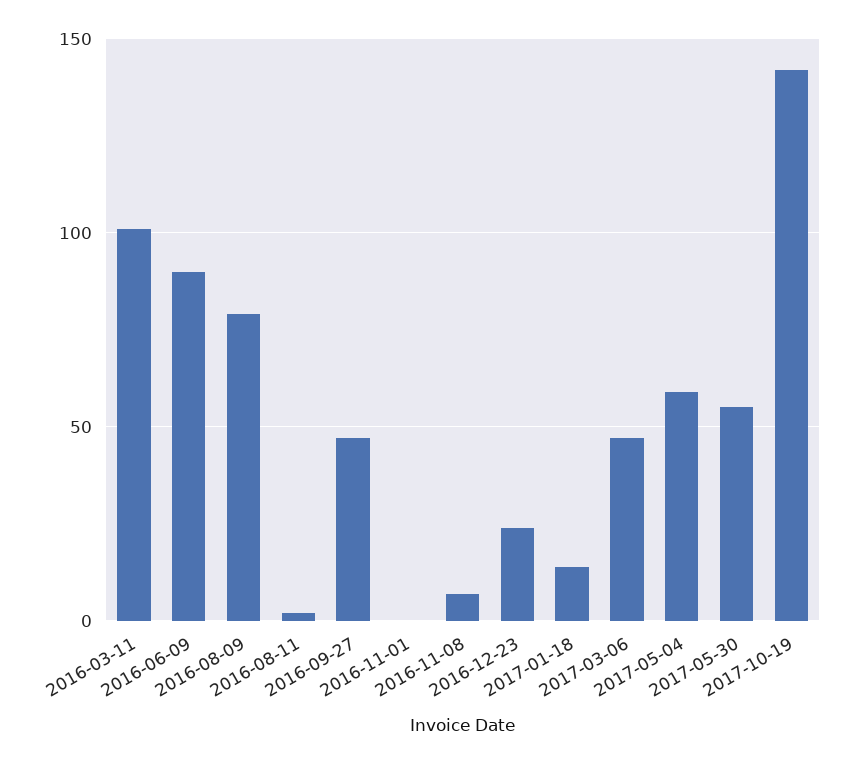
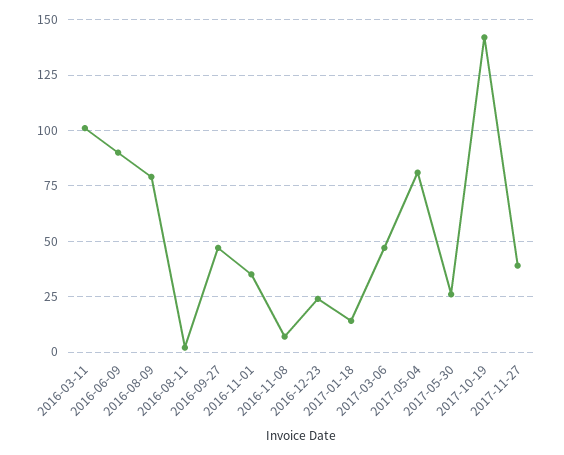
2016-11-01: 0 -> 35
2017-05-04: 60 -> 80
2017-05-30: 55 -> 25
2017-11-27: none -> 40

